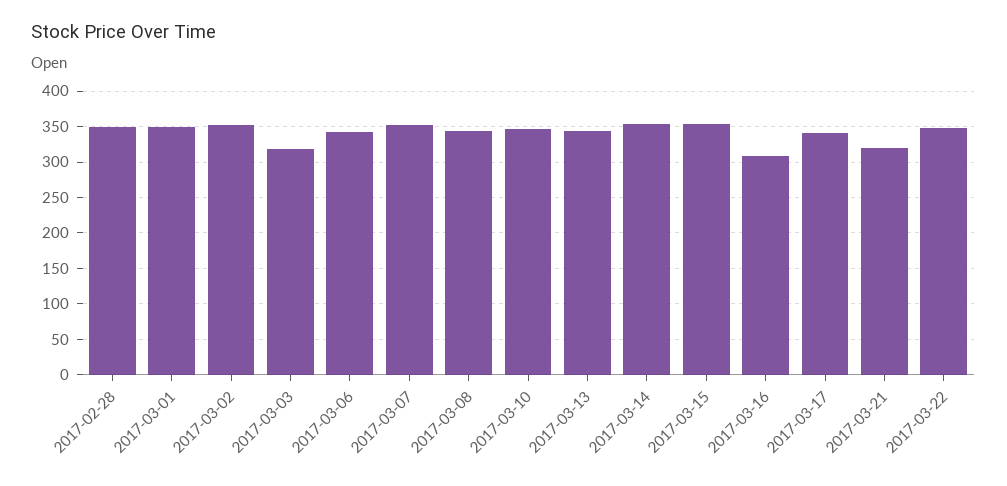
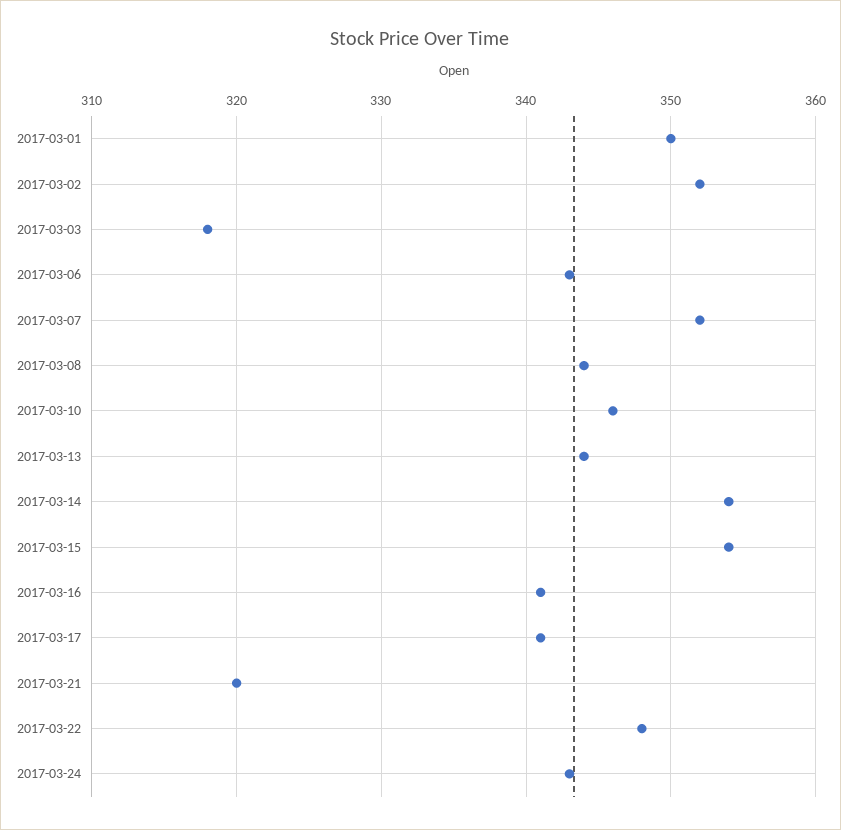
2017-02-28: 350 -> none
2017-03-16: 310 -> 341
2017-03-24: none -> 343

